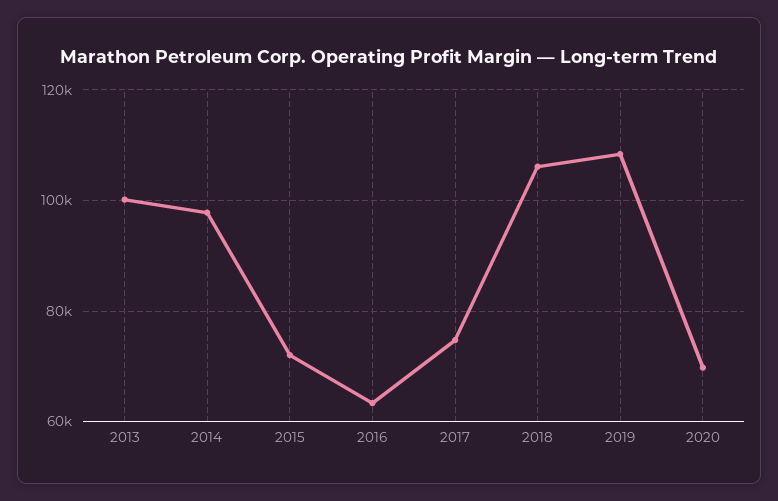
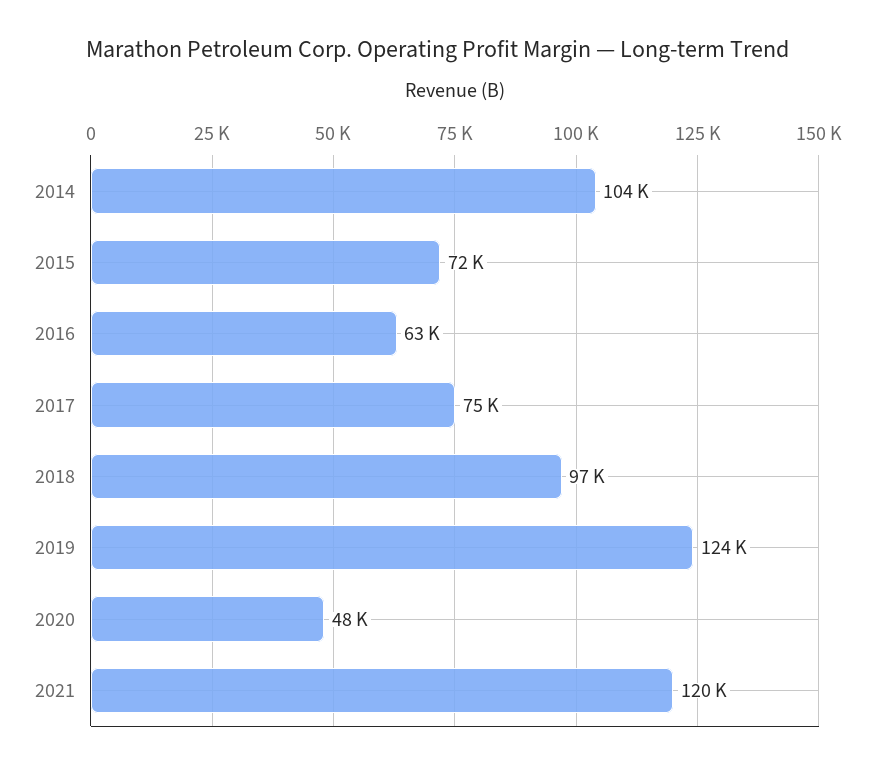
2013: 100000 -> none
2014: 98000 -> 104000
2018: 106000 -> 97000
2019: 108000 -> 124000
2020: 70000 -> 48000
2021: none -> 120000

